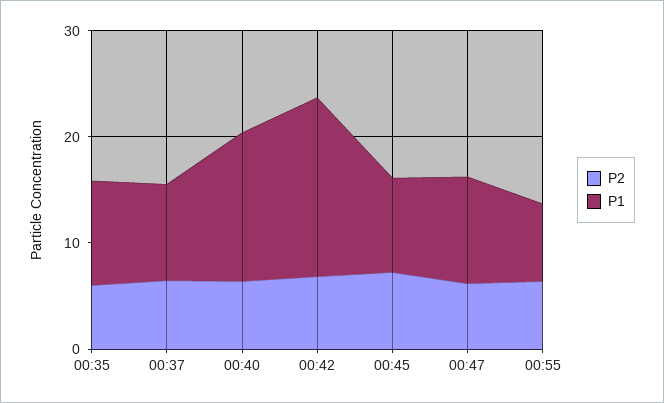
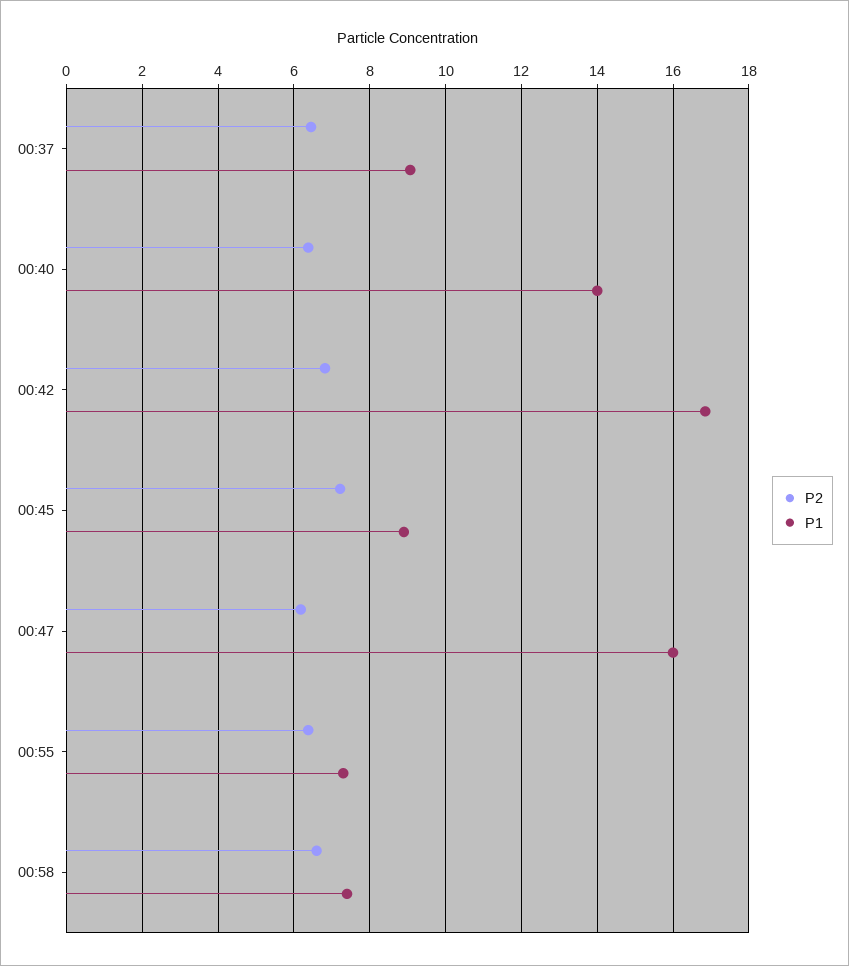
P2, 00:35: 6 -> none
P1, 00:35: 10 -> none
P1, 00:47: 10 -> 16
P2, 00:58: none -> 6.6
P1, 00:58: none -> 7.4

